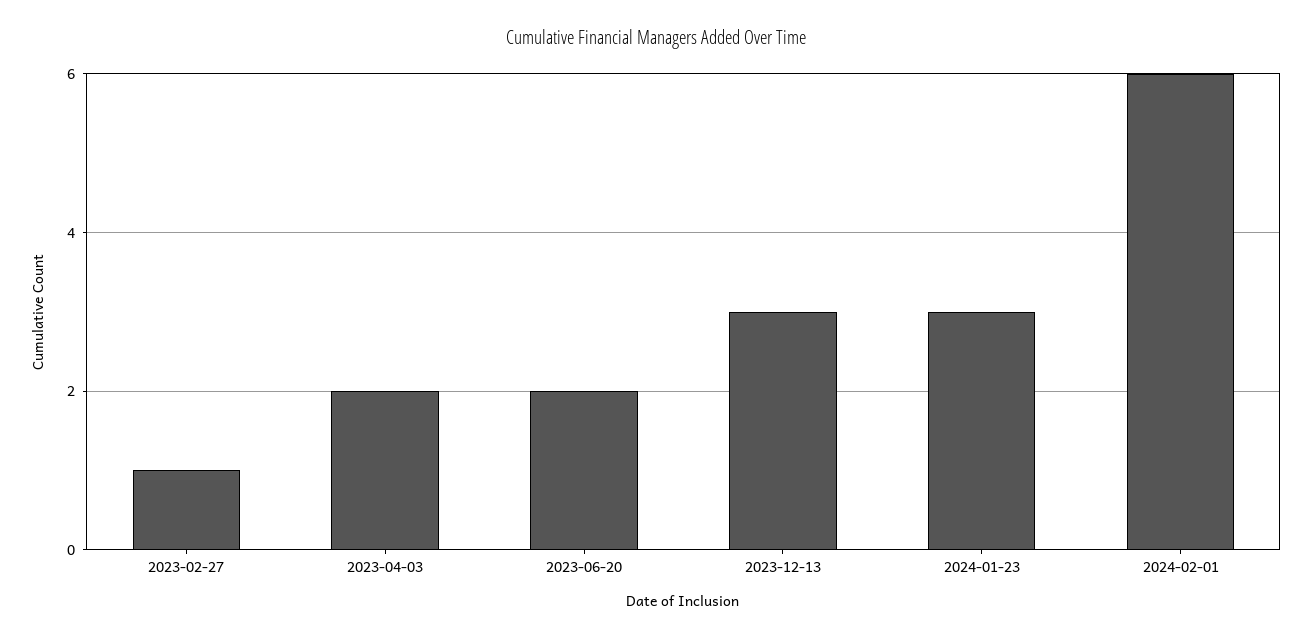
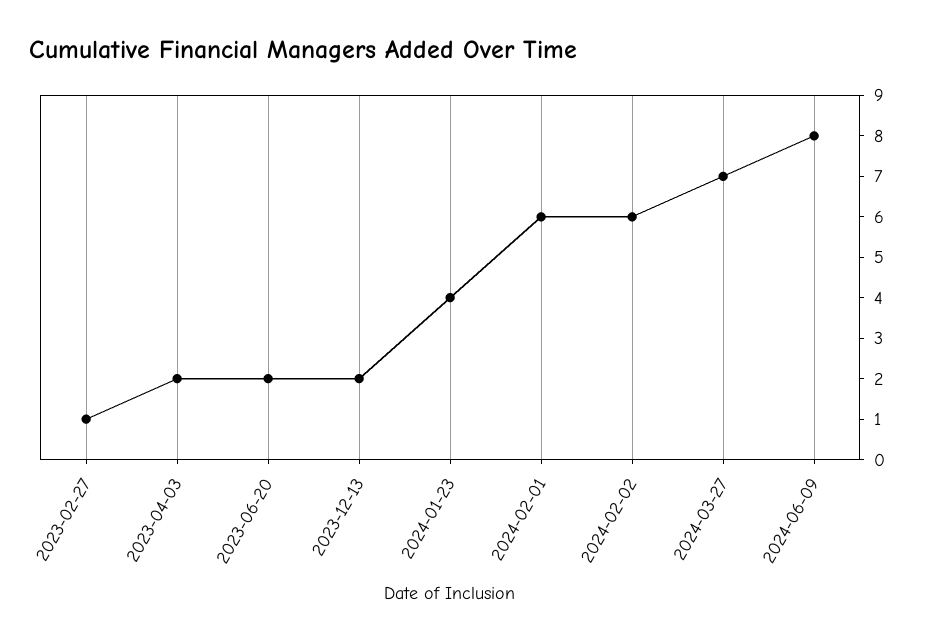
2023-12-13: 3 -> 2
2024-01-23: 3 -> 4
2024-02-02: none -> 6
2024-03-27: none -> 7
2024-06-09: none -> 8

